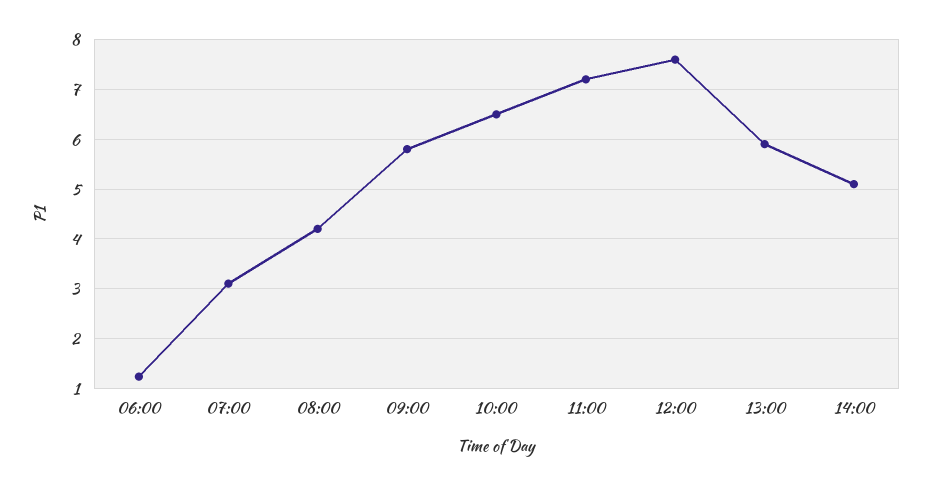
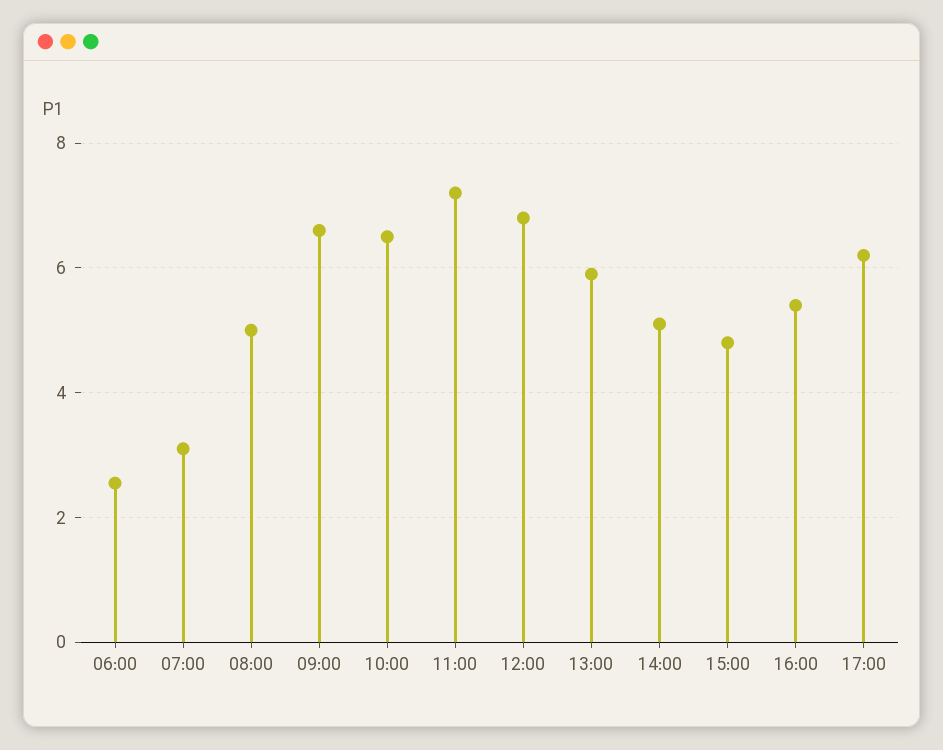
06:00: 1.2 -> 2.6
08:00: 4.2 -> 5
09:00: 5.8 -> 6.6
12:00: 7.6 -> 6.8
15:00: none -> 4.8
16:00: none -> 5.4
17:00: none -> 6.2

